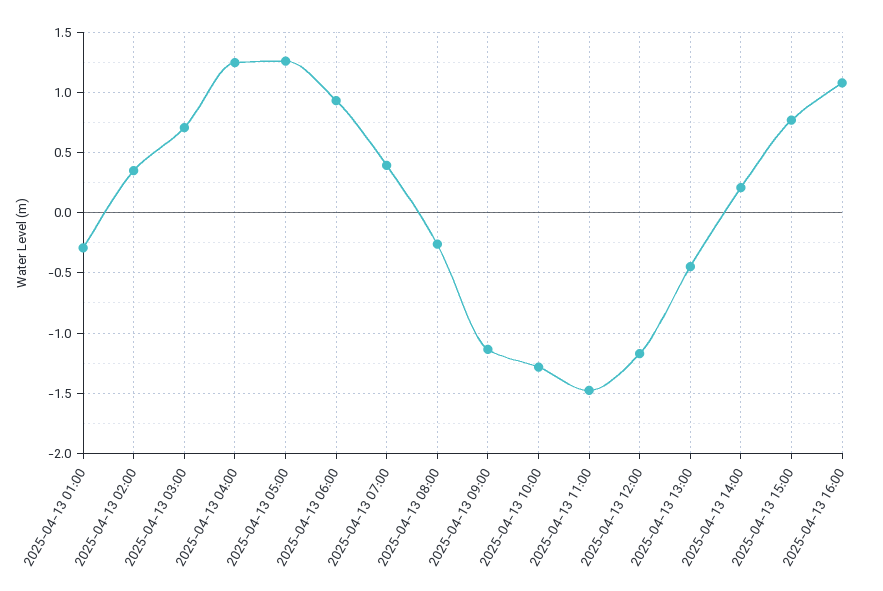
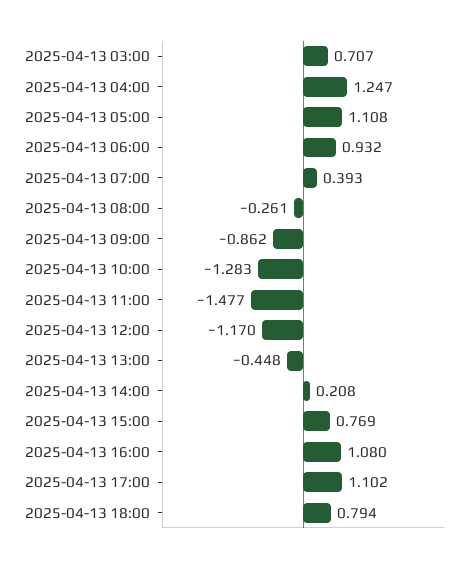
2025-04-13 01:00: -0.3 -> none
2025-04-13 02:00: 0.35 -> none
2025-04-13 05:00: 1.25 -> 1.108
2025-04-13 09:00: -1.15 -> -0.862
2025-04-13 17:00: none -> 1.102
2025-04-13 18:00: none -> 0.794

